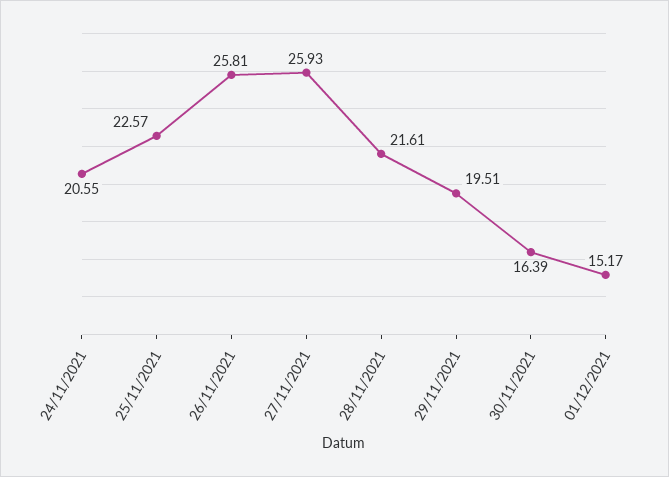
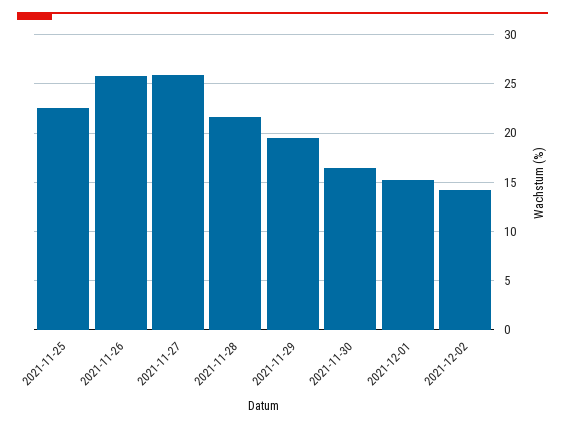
24/11/2021: 20.55 -> none
2021-12-02: none -> 14

